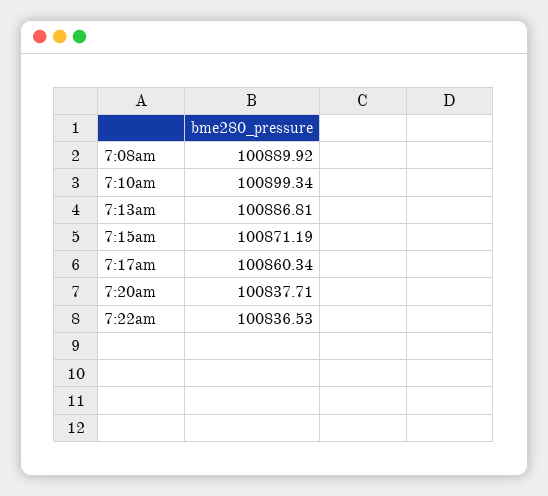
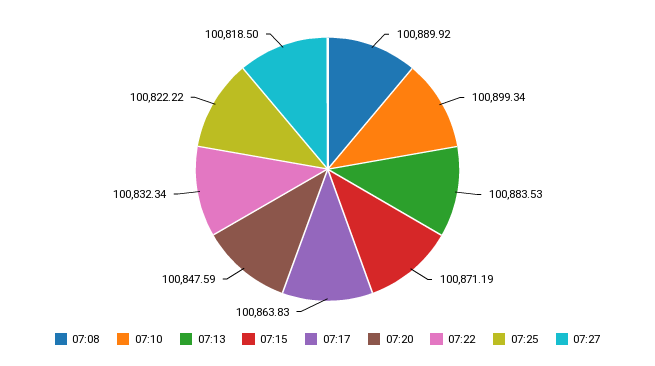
7:13am: 100886.81 -> 100883.53
7:17am: 100860.34 -> 100863.83
7:20am: 100837.71 -> 100847.59
7:22am: 100836.53 -> 100832.34
07:25: none -> 100822.22
07:27: none -> 100818.5

